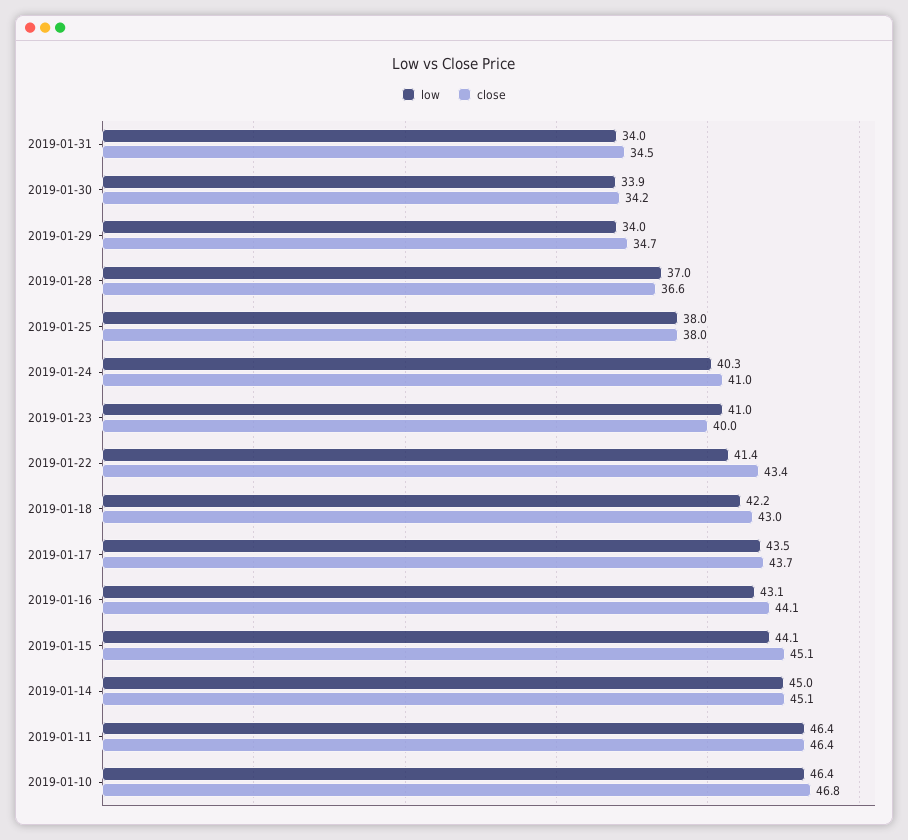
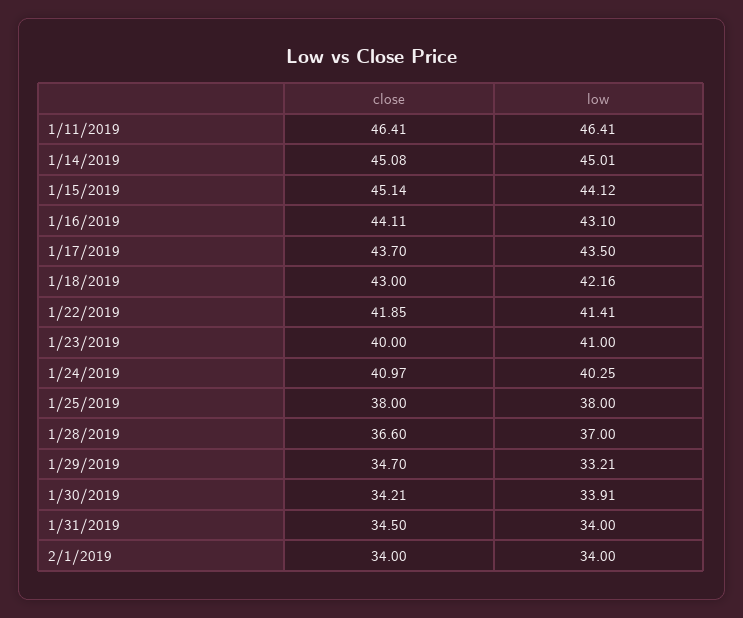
low, 2019-01-29: 34 -> 33.21
close, 2019-01-22: 43.4 -> 41.85
low, 2019-01-10: 46.4 -> none
close, 2019-01-10: 46.8 -> none
close, 2/1/2019: none -> 34
low, 2/1/2019: none -> 34

